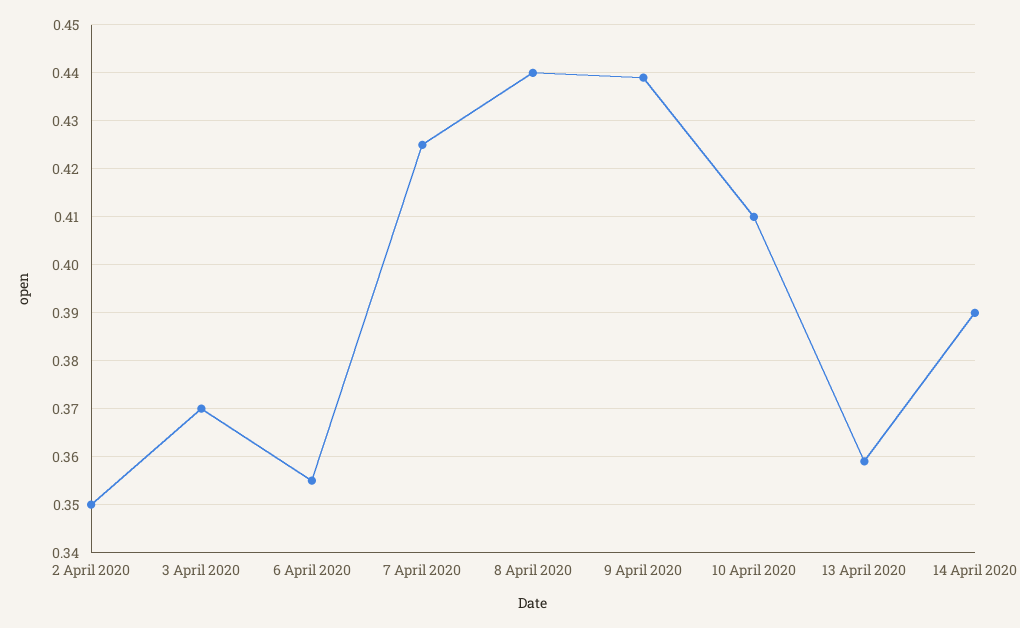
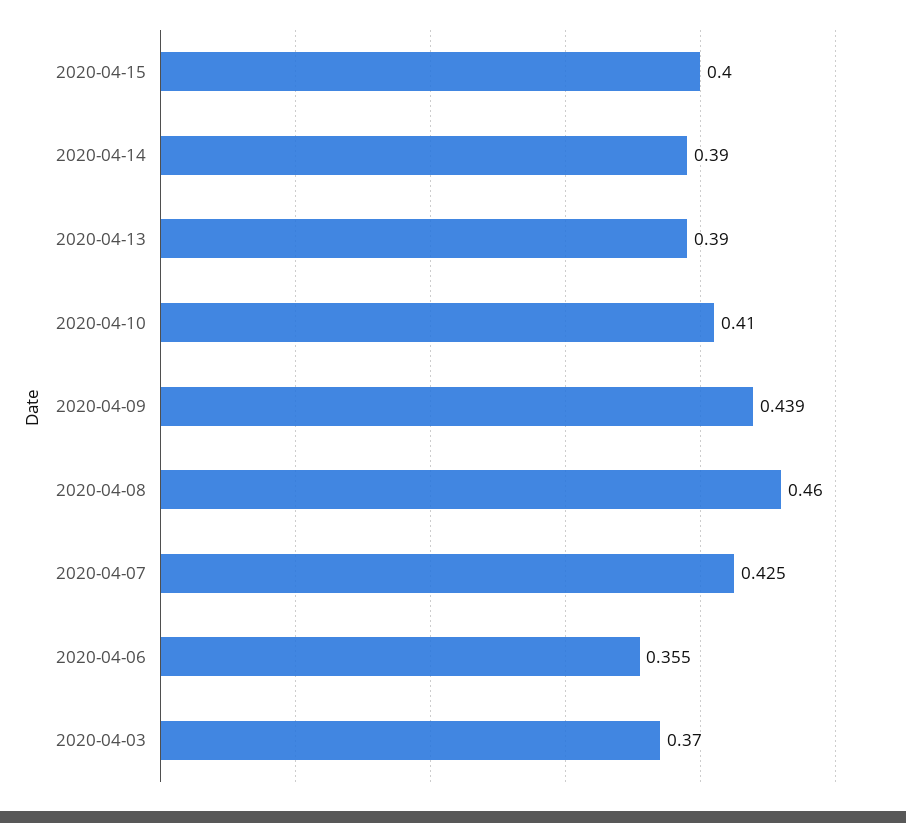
2 April 2020: 0.35 -> none
8 April 2020: 0.44 -> 0.46
13 April 2020: 0.36 -> 0.39
2020-04-15: none -> 0.4

